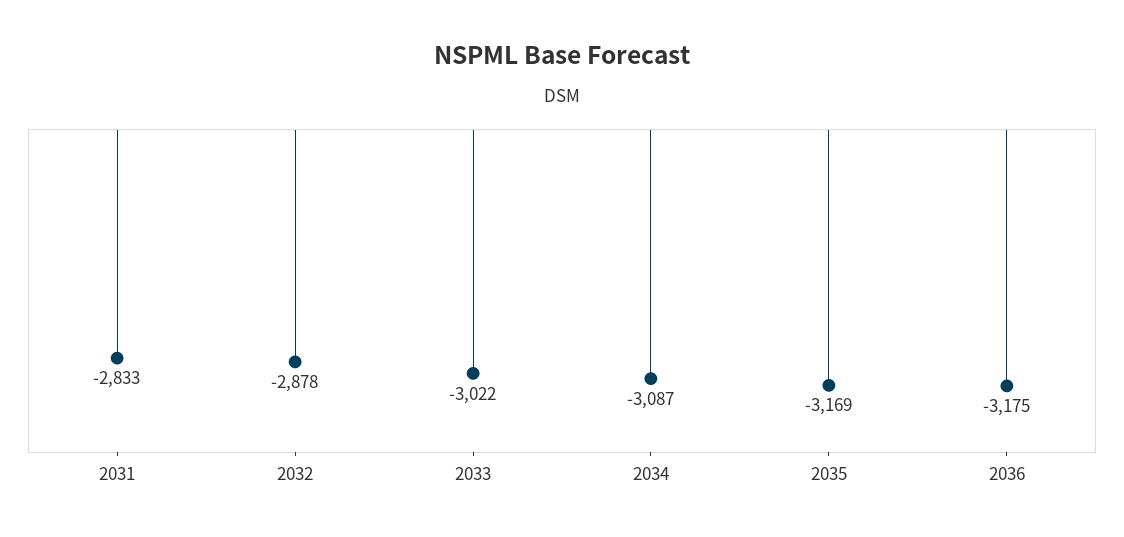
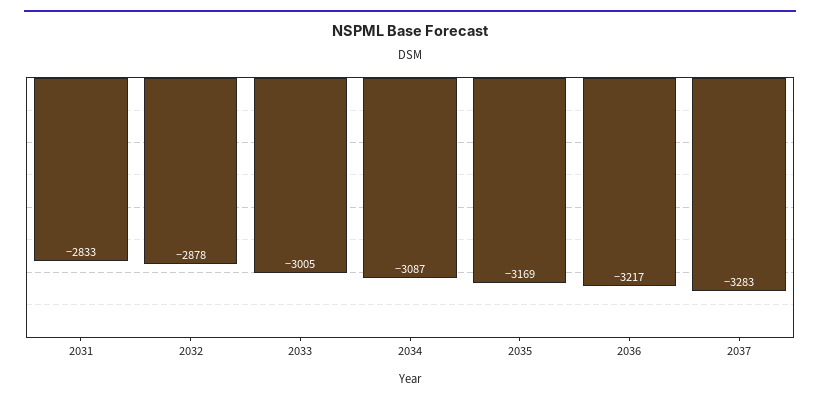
2033: -3022 -> -3005
2036: -3175 -> -3217
2037: none -> -3283

